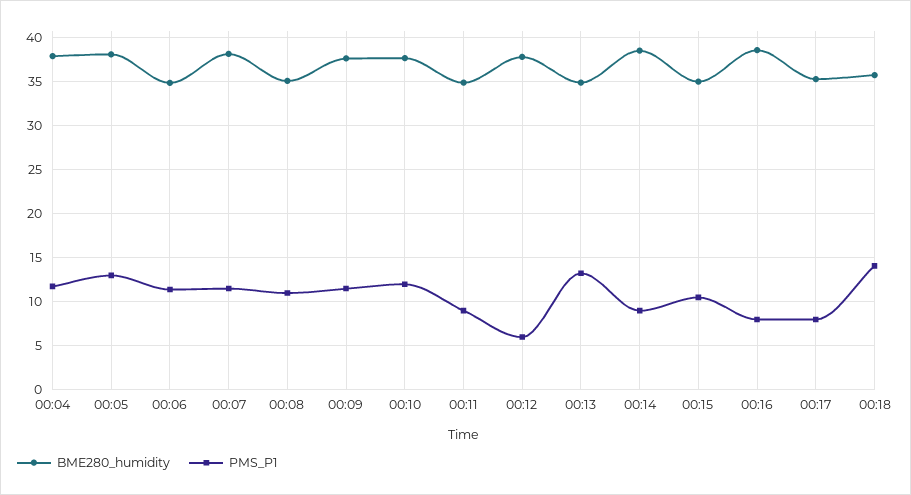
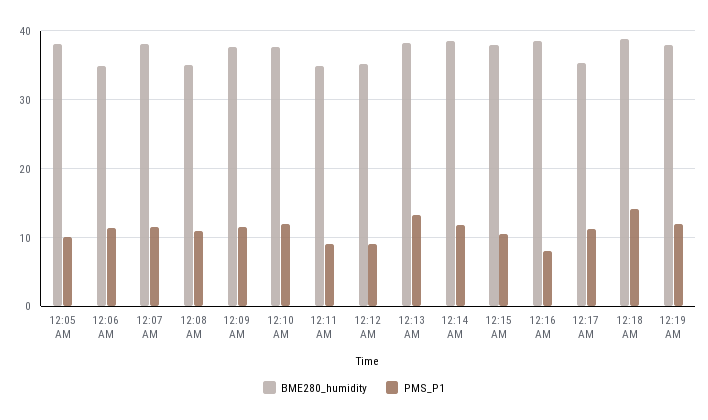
BME280_humidity, 00:04: 38 -> none
PMS_P1, 00:04: 12 -> none
PMS_P1, 00:05: 13 -> 10
BME280_humidity, 00:12: 38 -> 35
PMS_P1, 00:12: 6 -> 9
BME280_humidity, 00:13: 35 -> 38
PMS_P1, 00:14: 9 -> 12
BME280_humidity, 00:15: 35 -> 38
PMS_P1, 00:17: 8 -> 11
BME280_humidity, 00:18: 36 -> 39
BME280_humidity, 12:19 AM: none -> 38
PMS_P1, 12:19 AM: none -> 12

